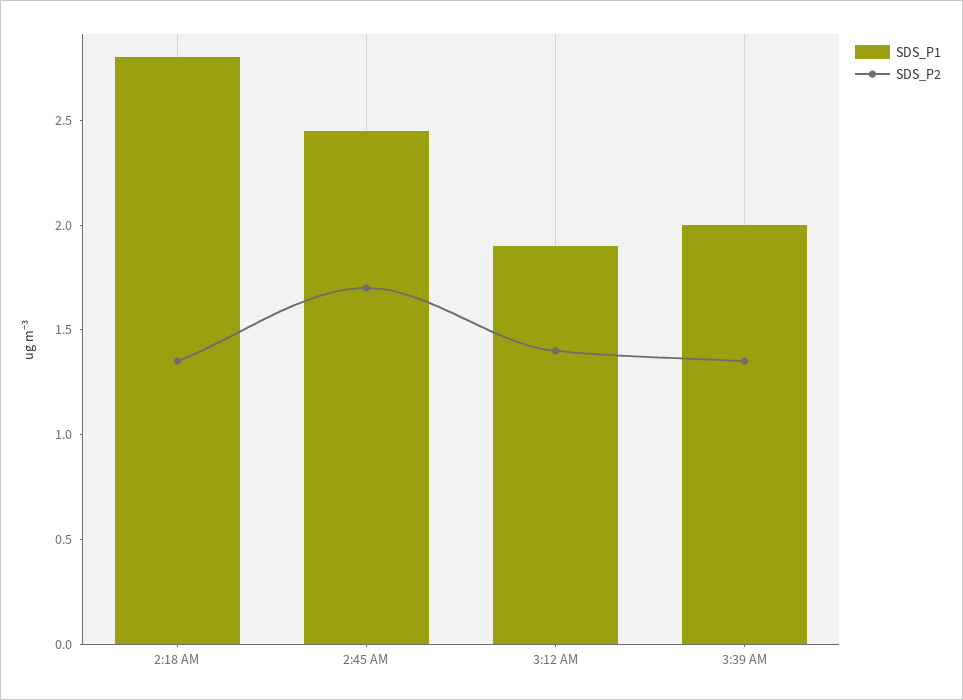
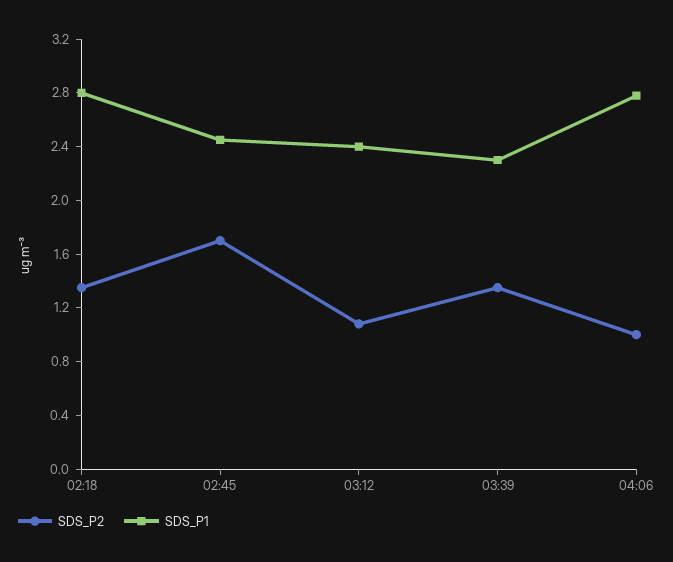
SDS_P1, 3:12 AM: 1.9 -> 2.4
SDS_P2, 3:12 AM: 1.4 -> 1.1
SDS_P1, 3:39 AM: 2 -> 2.3
SDS_P2, 04:06: none -> 1
SDS_P1, 04:06: none -> 2.8

